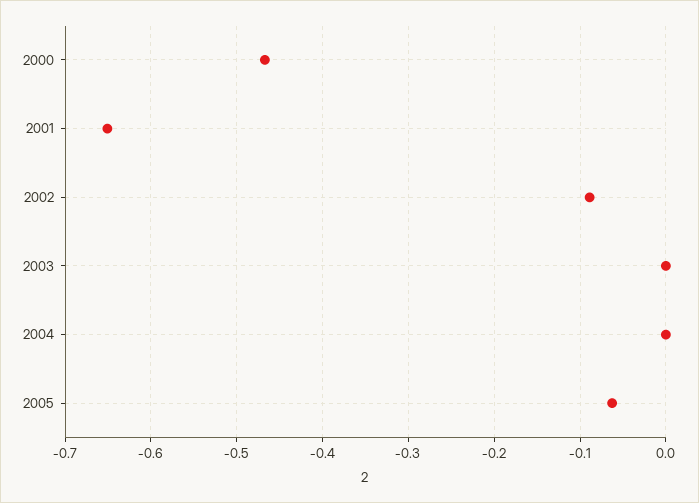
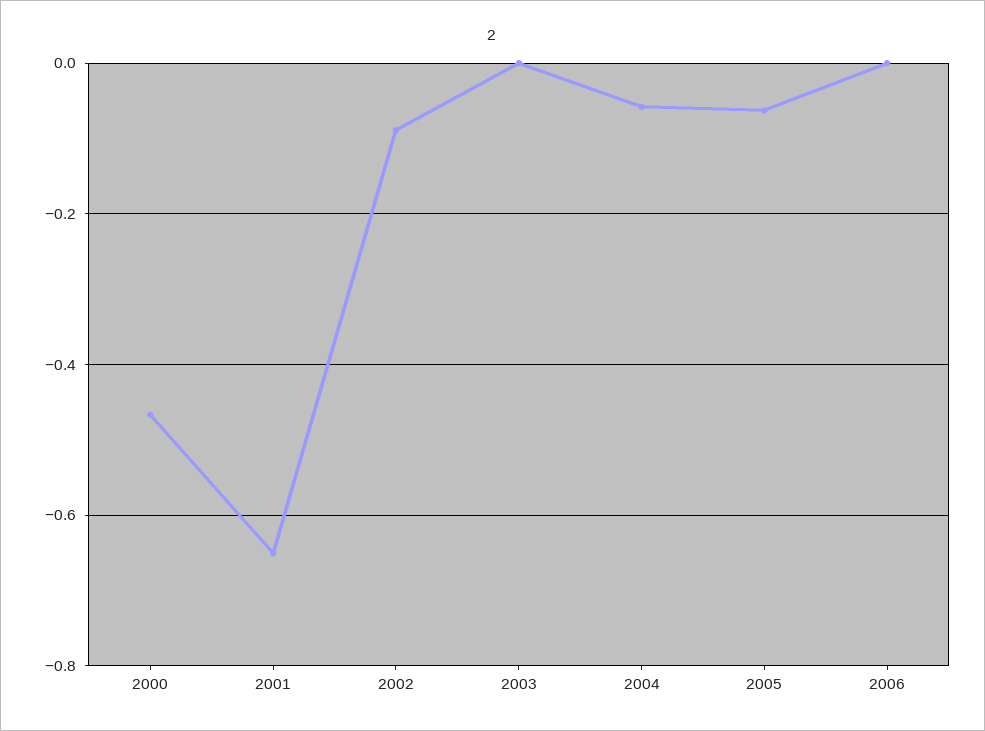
2004: 0 -> -0.06
2006: none -> 0

